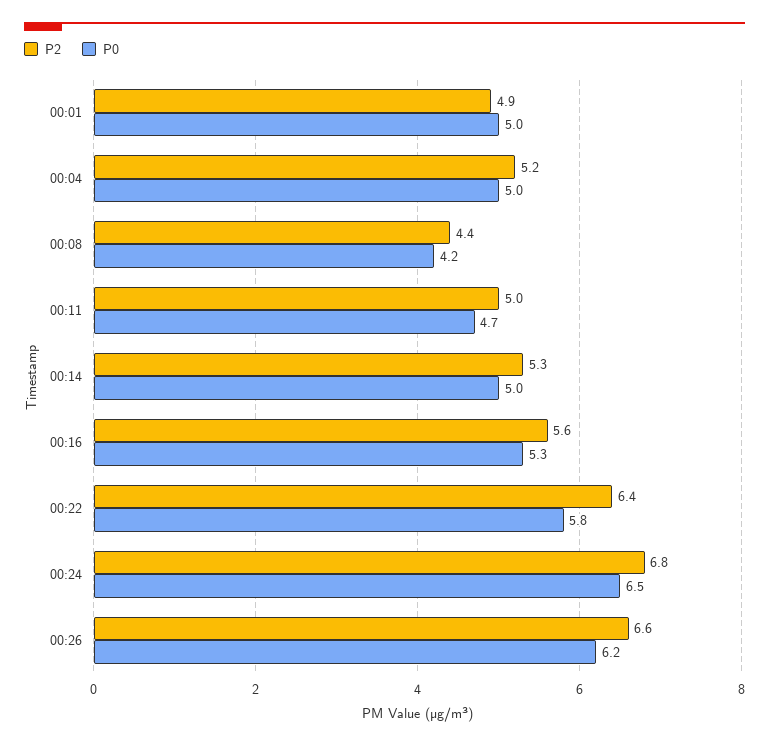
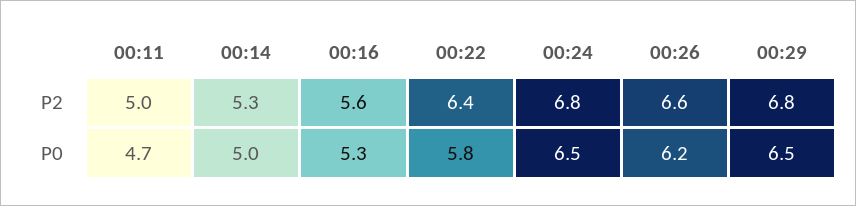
P2, 00:01: 4.9 -> none
P0, 00:01: 5 -> none
P2, 00:04: 5.2 -> none
P0, 00:04: 5 -> none
P2, 00:08: 4.4 -> none
P0, 00:08: 4.2 -> none
P2, 00:29: none -> 6.8
P0, 00:29: none -> 6.5

